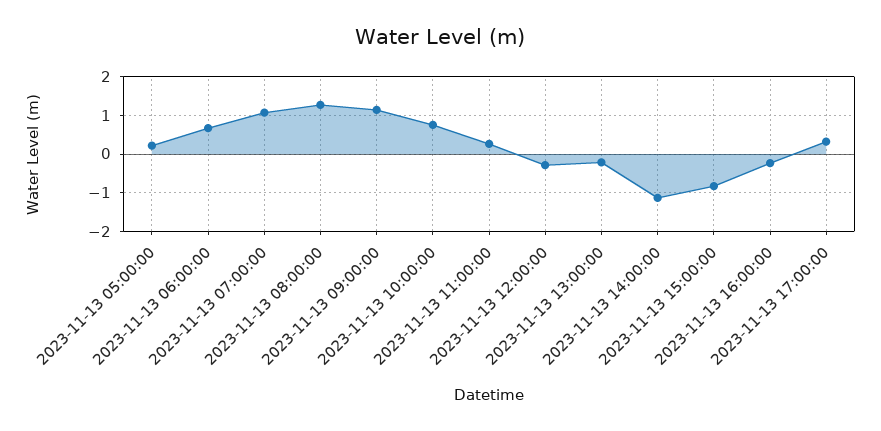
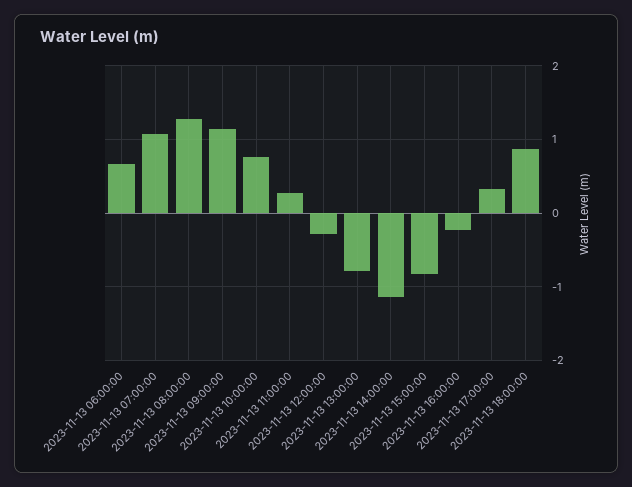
2023-11-13 05:00:00: 0.2 -> none
2023-11-13 13:00:00: -0.2 -> -0.8
2023-11-13 18:00:00: none -> 0.9

